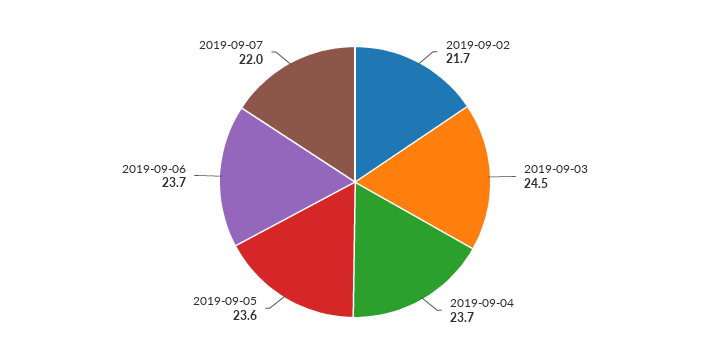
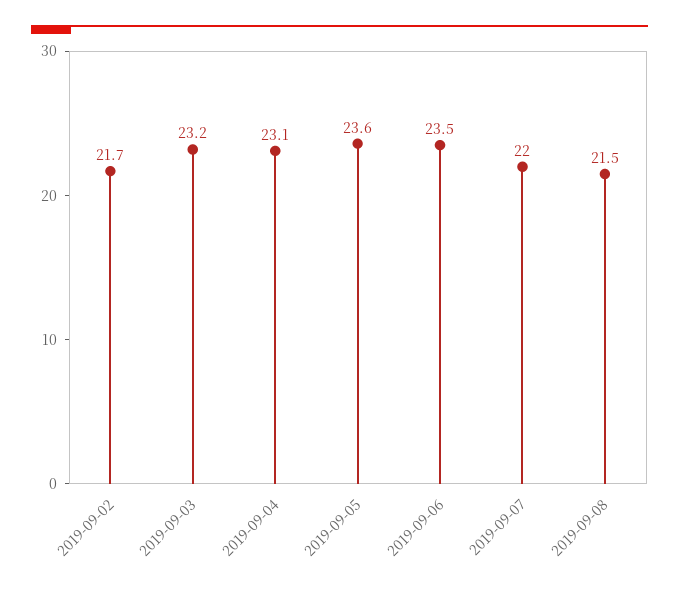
2019-09-03: 24.5 -> 23.2
2019-09-04: 23.7 -> 23.1
2019-09-06: 23.7 -> 23.5
2019-09-08: none -> 21.5

